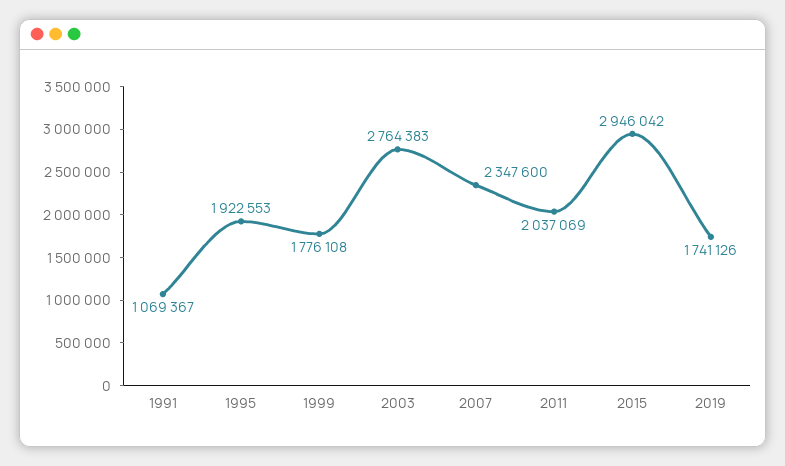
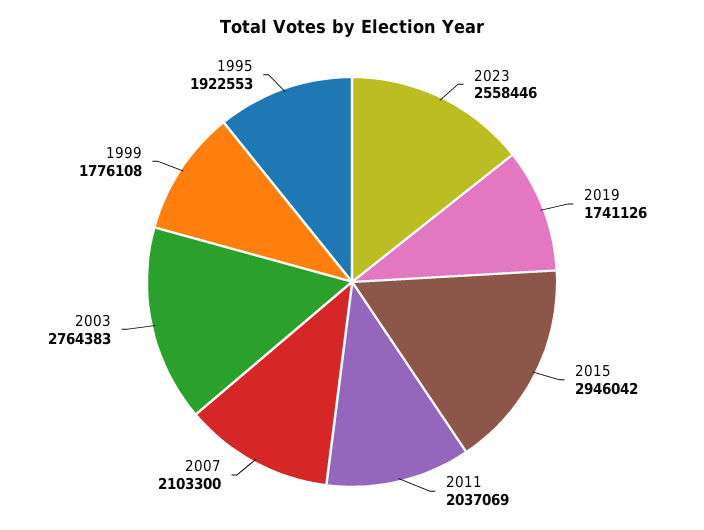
1991: 1069367 -> none
2007: 2347600 -> 2103300
2023: none -> 2558446

